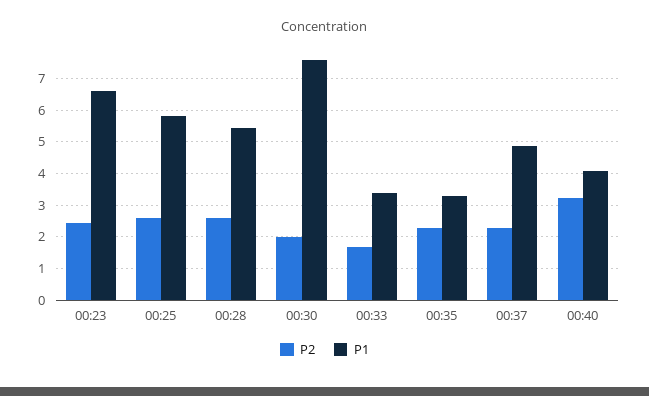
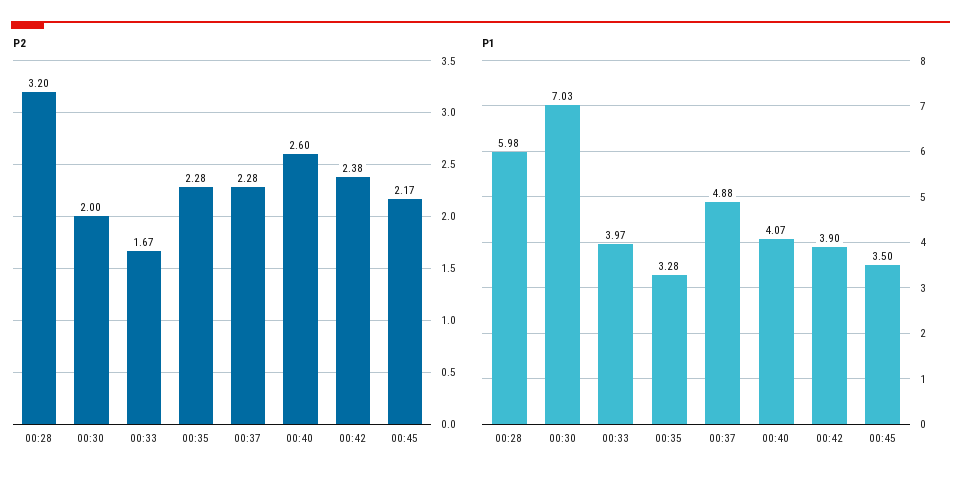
P2, 00:23: 2.4 -> none
P1, 00:23: 6.6 -> none
P2, 00:25: 2.6 -> none
P1, 00:25: 5.8 -> none
P2, 00:28: 2.6 -> 3.2
P1, 00:28: 5.4 -> 5.98
P1, 00:30: 7.6 -> 7.03
P1, 00:33: 3.4 -> 3.97
P2, 00:40: 3.2 -> 2.6
P2, 00:42: none -> 2.38
P2, 00:45: none -> 2.17
P1, 00:42: none -> 3.9
P1, 00:45: none -> 3.5

